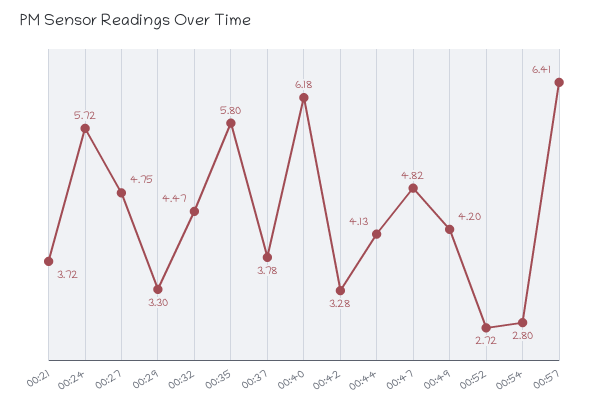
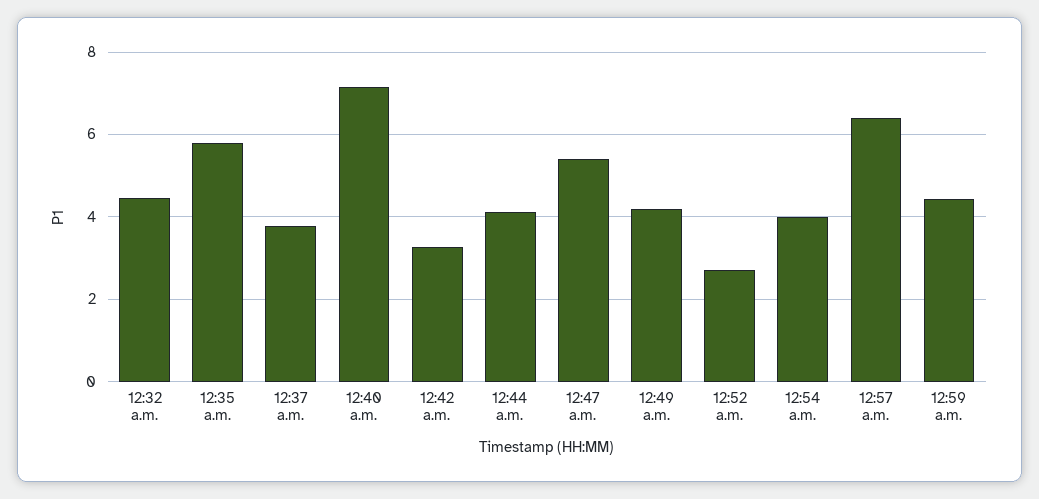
00:21: 3.72 -> none
00:24: 5.72 -> none
00:27: 4.75 -> none
00:29: 3.3 -> none
00:40: 6.18 -> 7.2
00:47: 4.82 -> 5.4
00:54: 2.8 -> 4
12:59 a.m.: none -> 4.4

